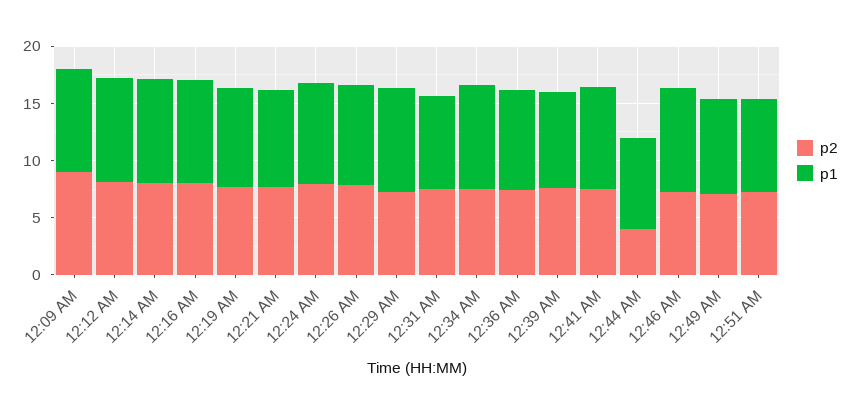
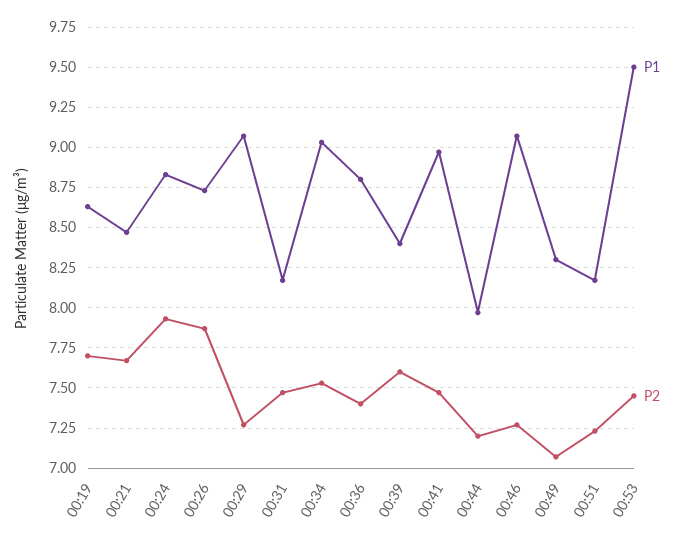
p2, 12:09 AM: 9 -> none
p1, 12:09 AM: 9 -> none
p2, 12:12 AM: 8 -> none
p1, 12:12 AM: 9 -> none
p2, 12:14 AM: 8 -> none
p1, 12:14 AM: 9 -> none
p2, 12:16 AM: 8 -> none
p1, 12:16 AM: 9 -> none
p2, 12:44 AM: 4 -> 7.2
p1, 00:53: none -> 9.5
p2, 00:53: none -> 7.45

